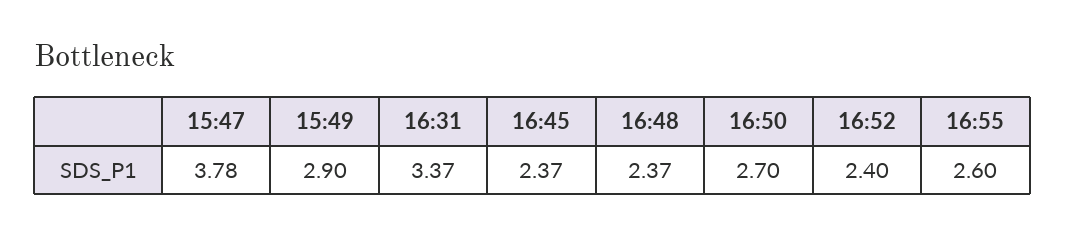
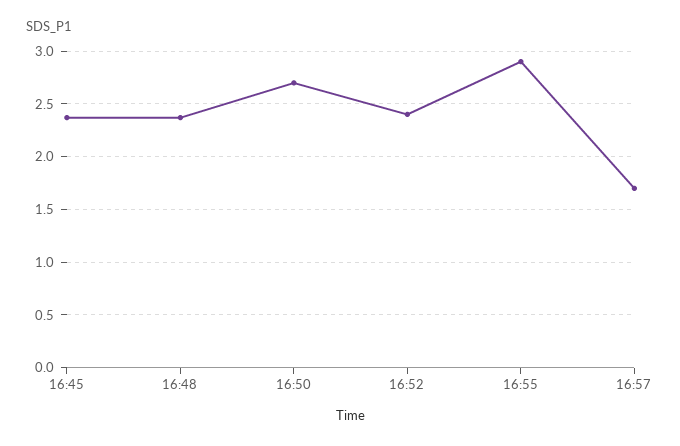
15:47: 3.78 -> none
15:49: 2.9 -> none
16:31: 3.37 -> none
16:55: 2.6 -> 2.9
16:57: none -> 1.7

